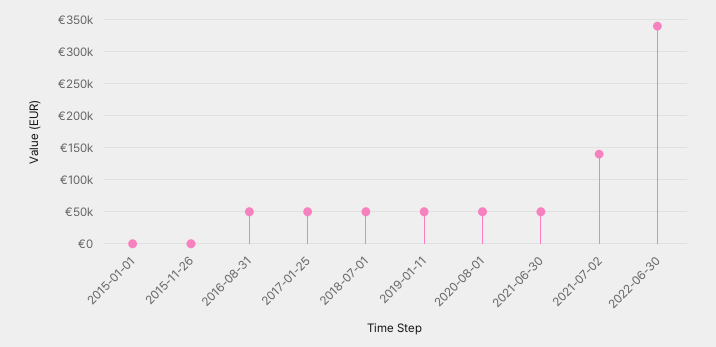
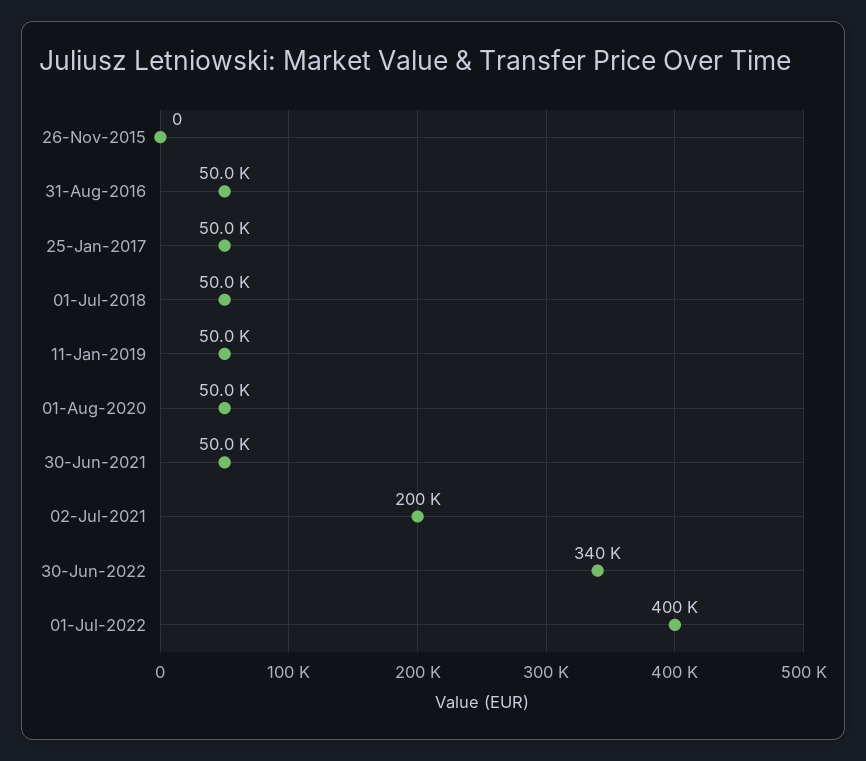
2015-01-01: 0 -> none
2021-07-02: 140000 -> 200000
01-Jul-2022: none -> 400000

